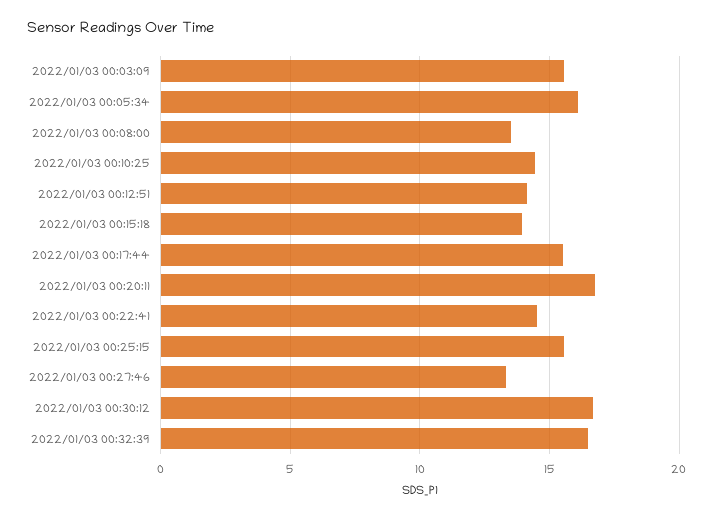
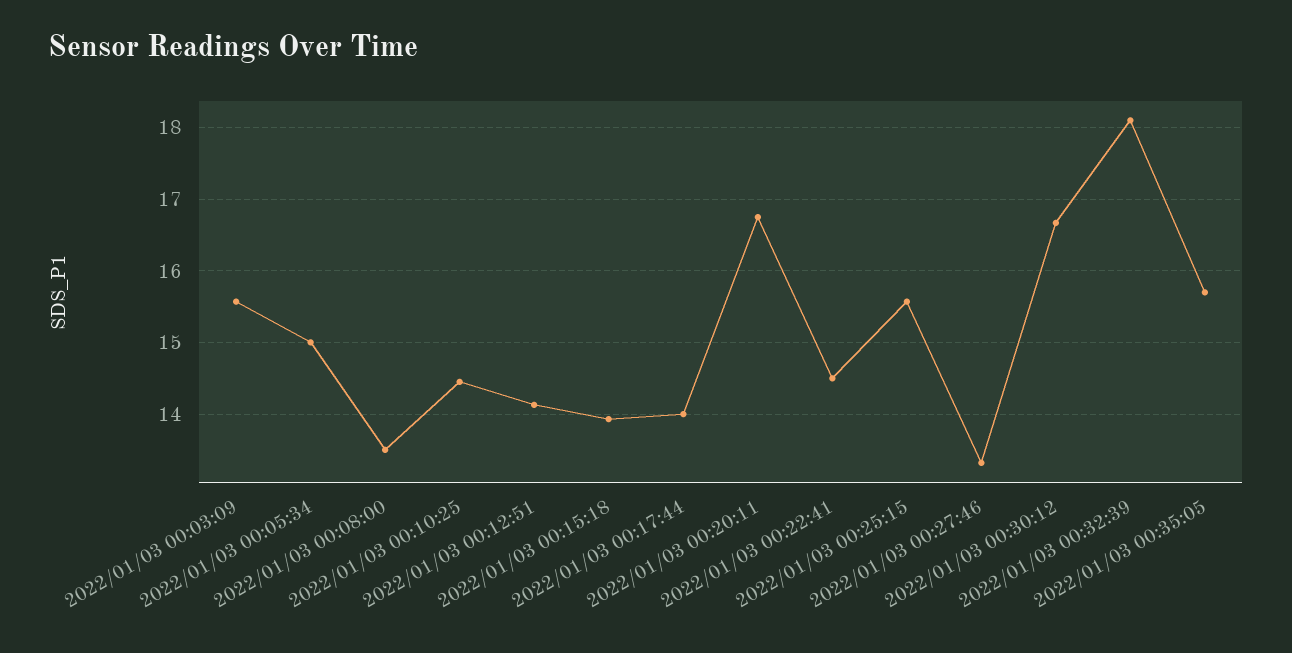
2022/01/03 00:05:34: 16 -> 15
2022/01/03 00:17:44: 15.5 -> 14
2022/01/03 00:32:39: 16.5 -> 18.1
2022/01/03 00:35:05: none -> 15.7

